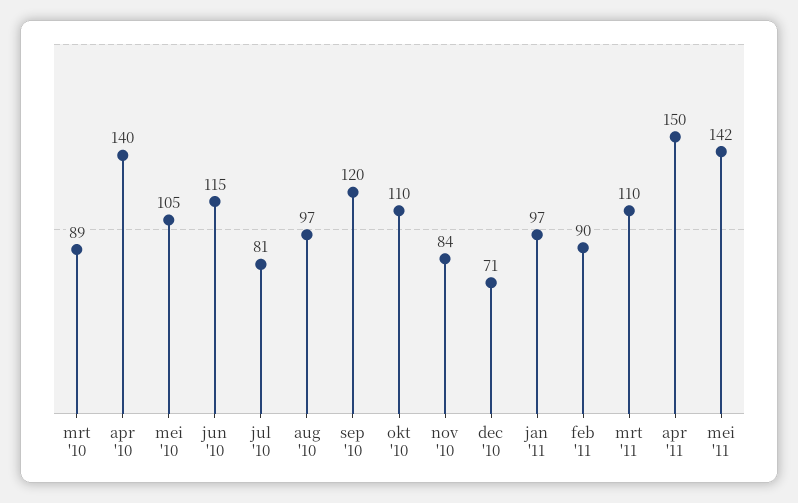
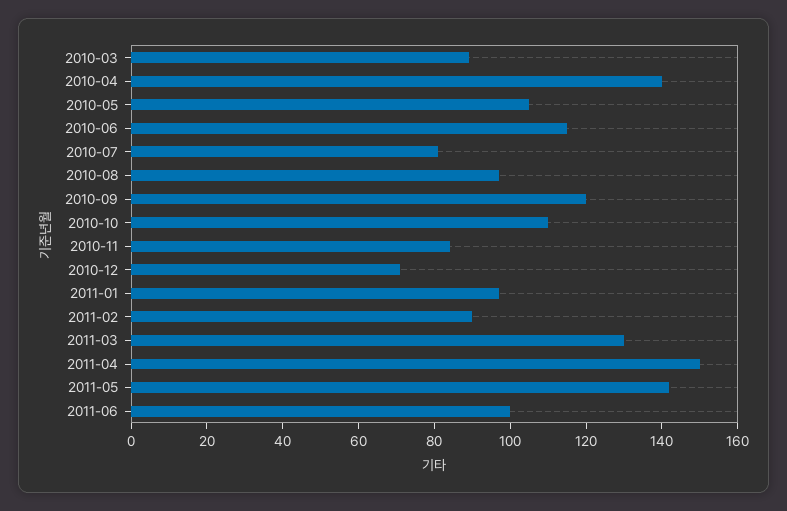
mrt '11: 110 -> 130
2011-06: none -> 100

